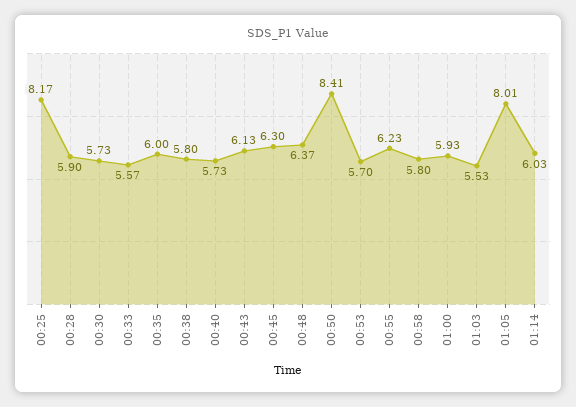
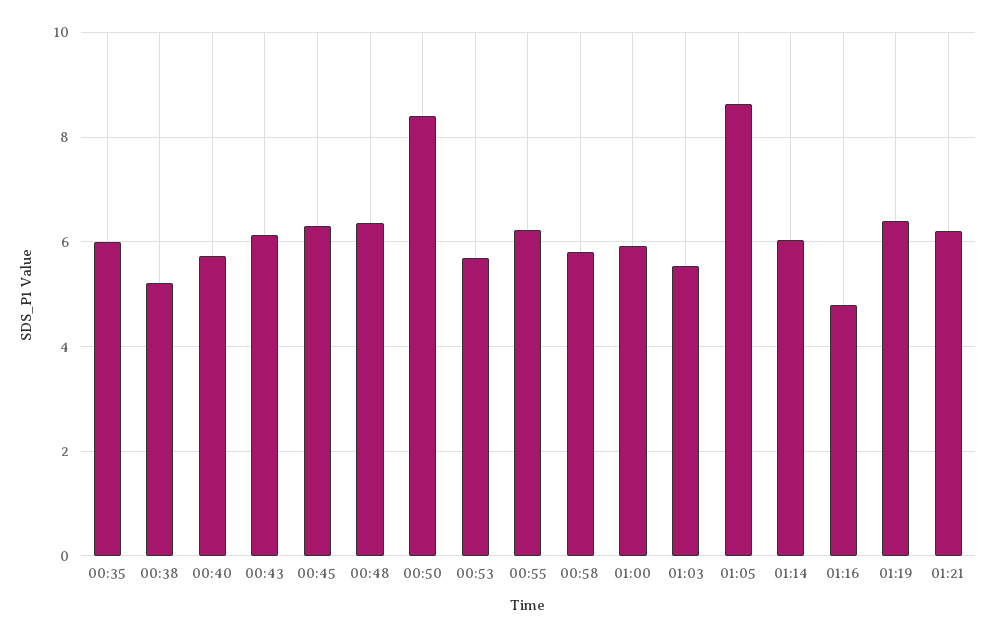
00:25: 8.17 -> none
00:28: 5.9 -> none
00:30: 5.73 -> none
00:33: 5.57 -> none
00:38: 5.8 -> 5.2
01:05: 8.01 -> 8.6
01:16: none -> 4.8
01:19: none -> 6.4
01:21: none -> 6.2

